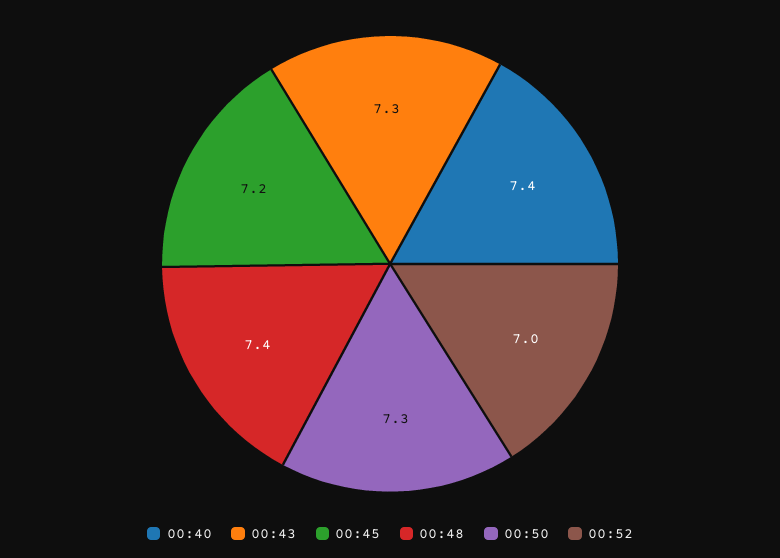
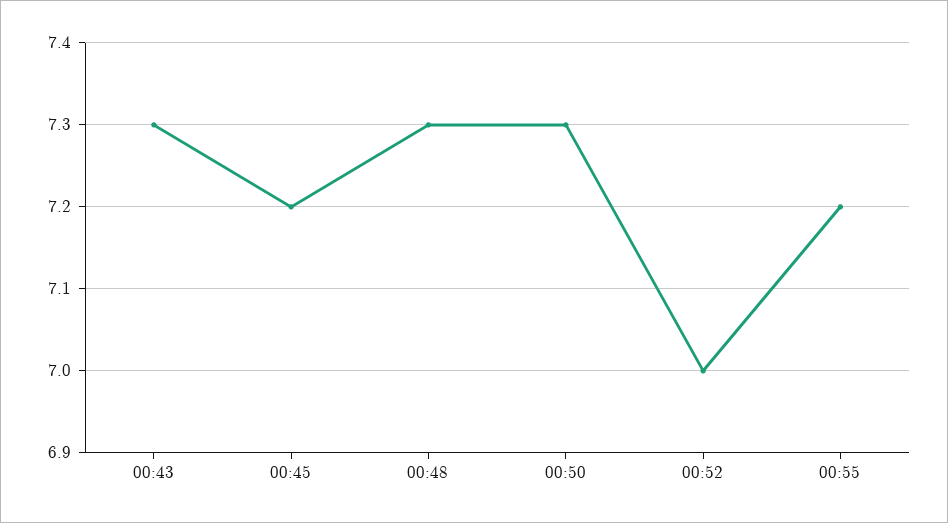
00:40: 7.4 -> none
00:48: 7.4 -> 7.3
00:55: none -> 7.2

